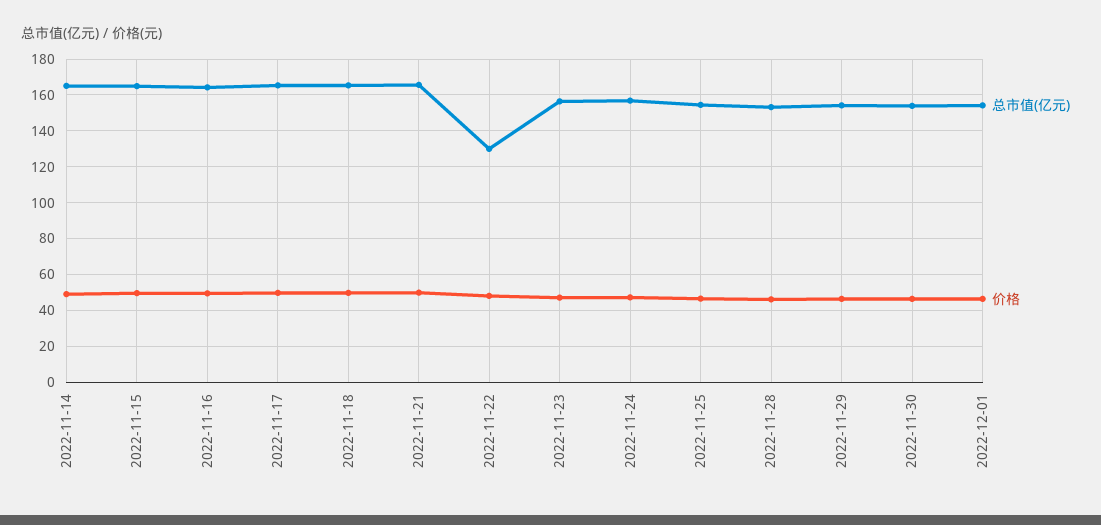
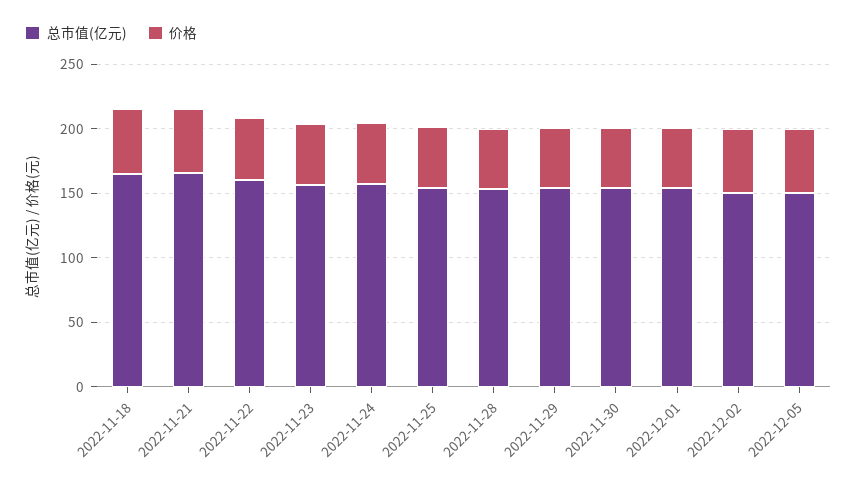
总市值(亿元), 2022-11-14: 165 -> none
价格, 2022-11-14: 50 -> none
总市值(亿元), 2022-11-15: 165 -> none
价格, 2022-11-15: 50 -> none
总市值(亿元), 2022-11-16: 165 -> none
价格, 2022-11-16: 50 -> none
总市值(亿元), 2022-11-17: 165 -> none
价格, 2022-11-17: 50 -> none
总市值(亿元), 2022-11-22: 130 -> 160
总市值(亿元), 2022-12-02: none -> 150
价格, 2022-12-02: none -> 50
总市值(亿元), 2022-12-05: none -> 150
价格, 2022-12-05: none -> 50

